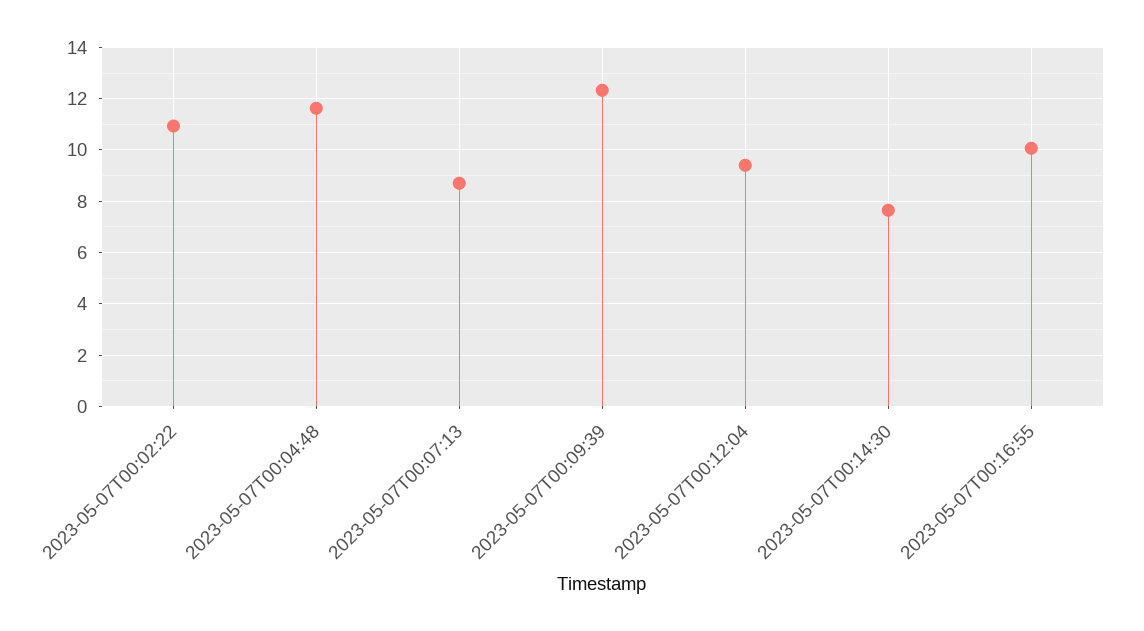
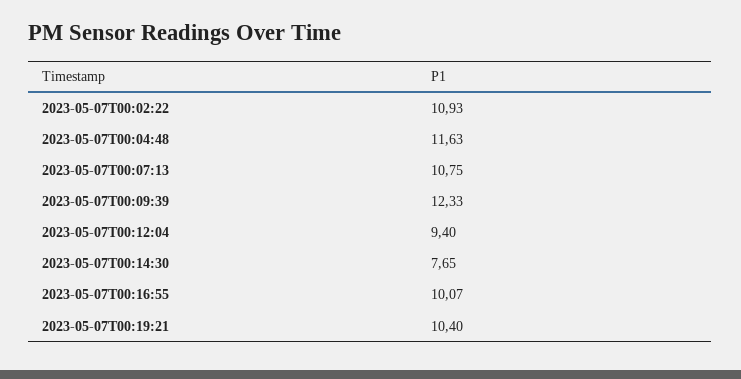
2023-05-07T00:07:13: 8.75 -> 10.75
2023-05-07T00:19:21: none -> 10.4

